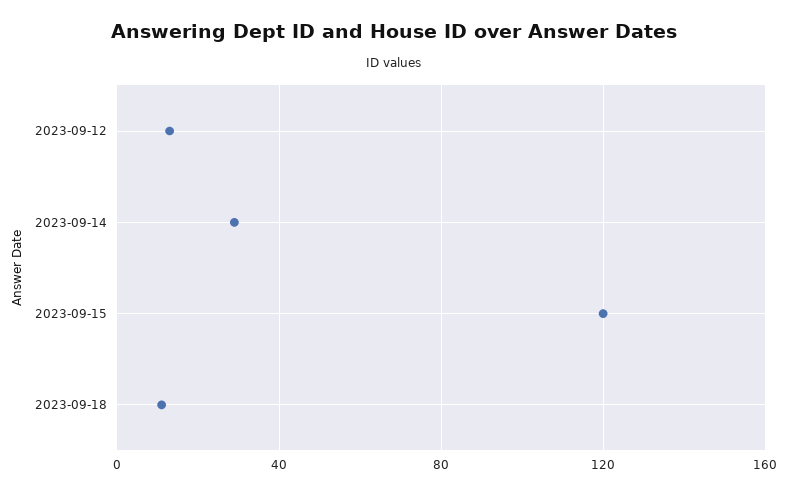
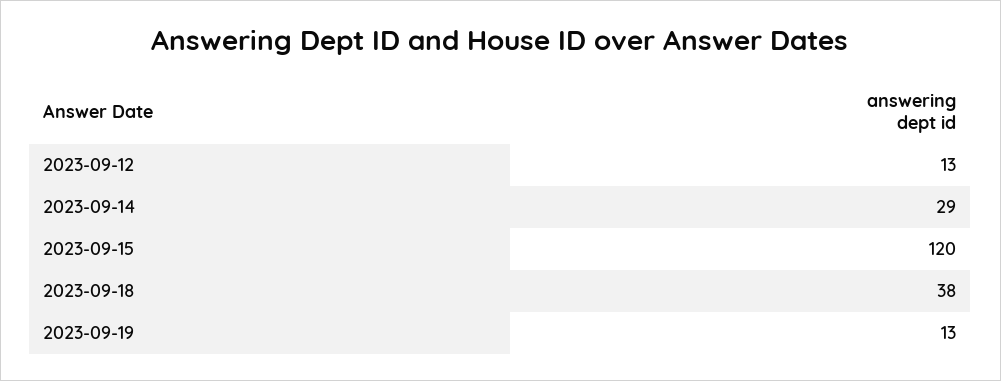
2023-09-18: 10 -> 38
2023-09-19: none -> 13

